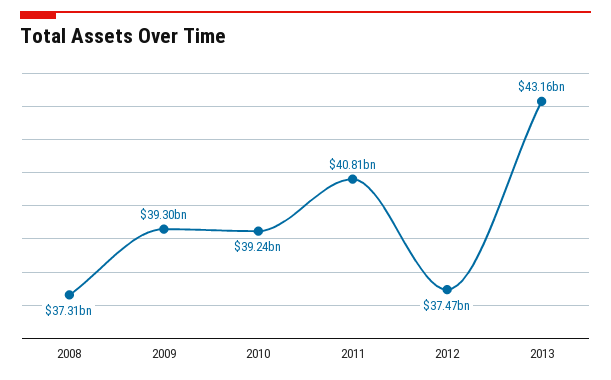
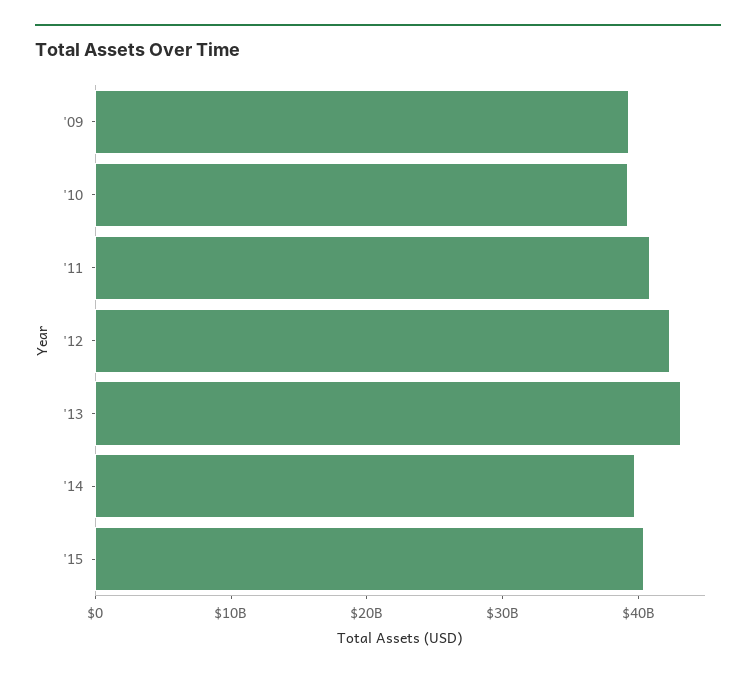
2008: 37310000000 -> none
2012: 37470000000 -> 42000000000
'14: none -> 40000000000
'15: none -> 40000000000

